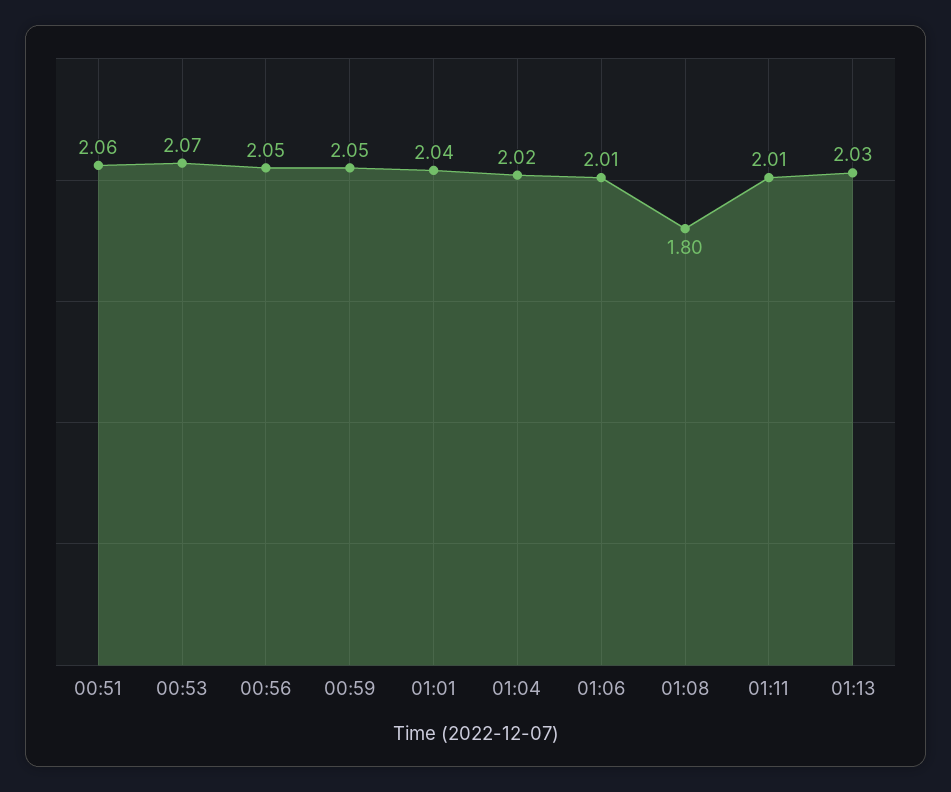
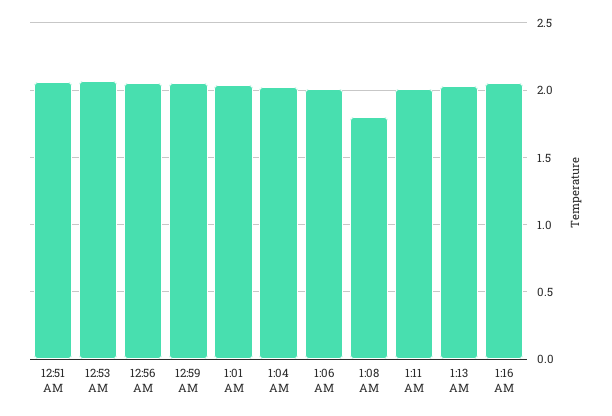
1:16 AM: none -> 2.05

